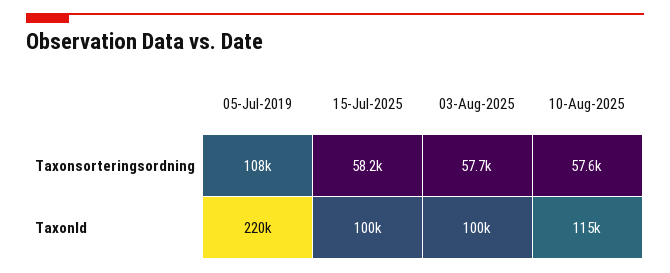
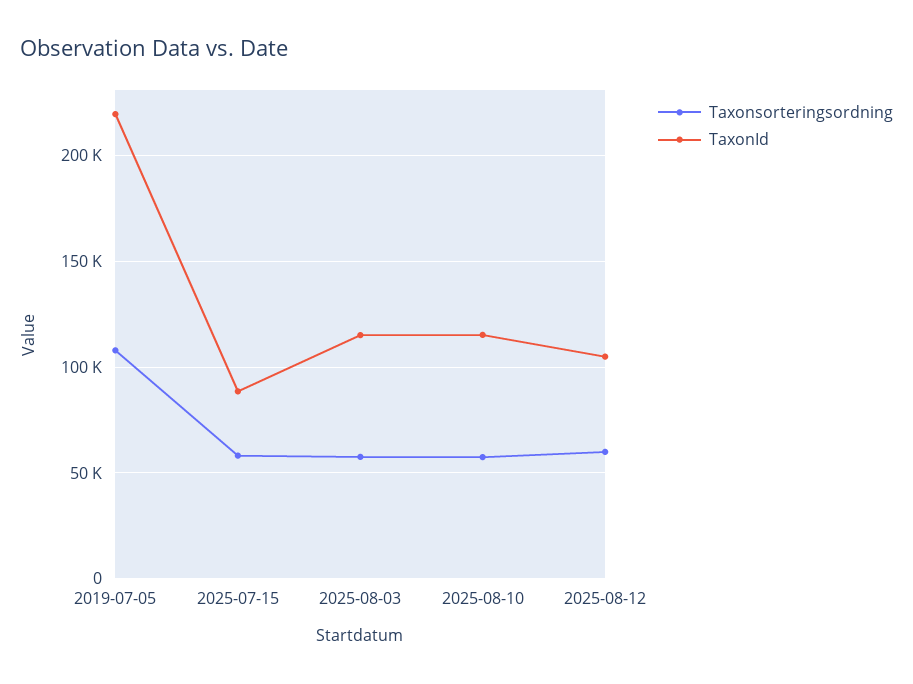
TaxonId, 15-Jul-2025: 100000 -> 90000
TaxonId, 03-Aug-2025: 100000 -> 115000
Taxonsorteringsordning, 2025-08-12: none -> 60000
TaxonId, 2025-08-12: none -> 105000

